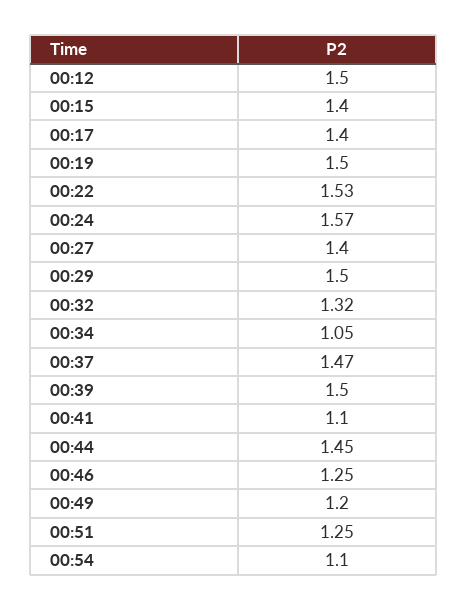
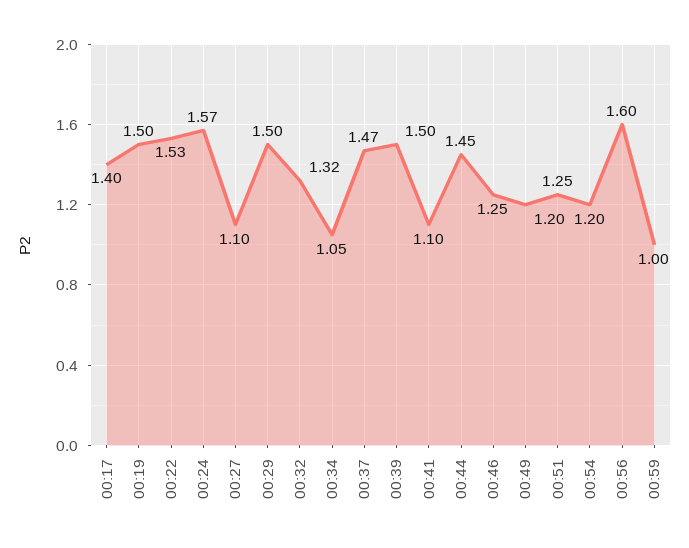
00:12: 1.5 -> none
00:15: 1.4 -> none
00:27: 1.4 -> 1.1
00:54: 1.1 -> 1.2
00:56: none -> 1.6
00:59: none -> 1

